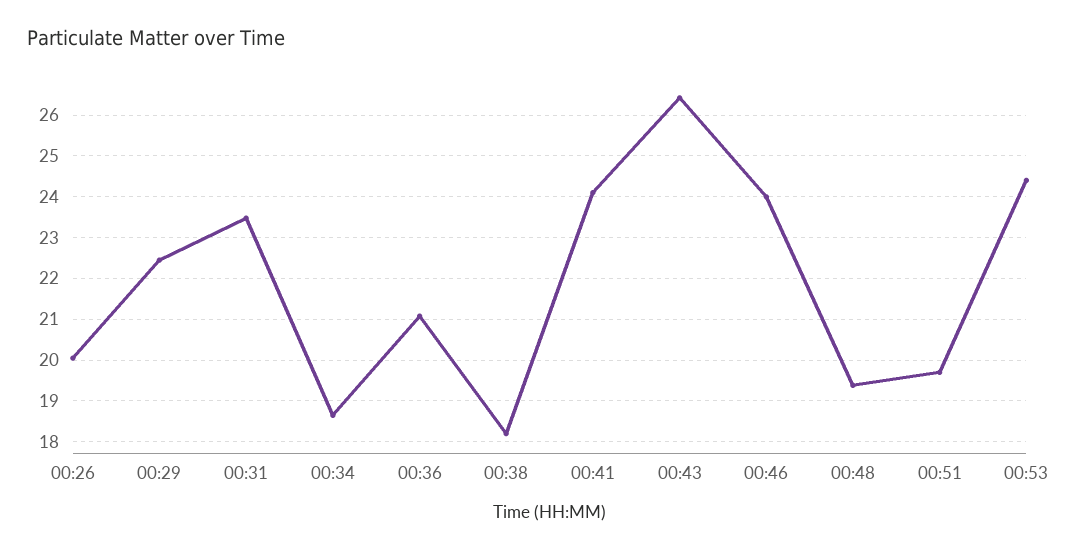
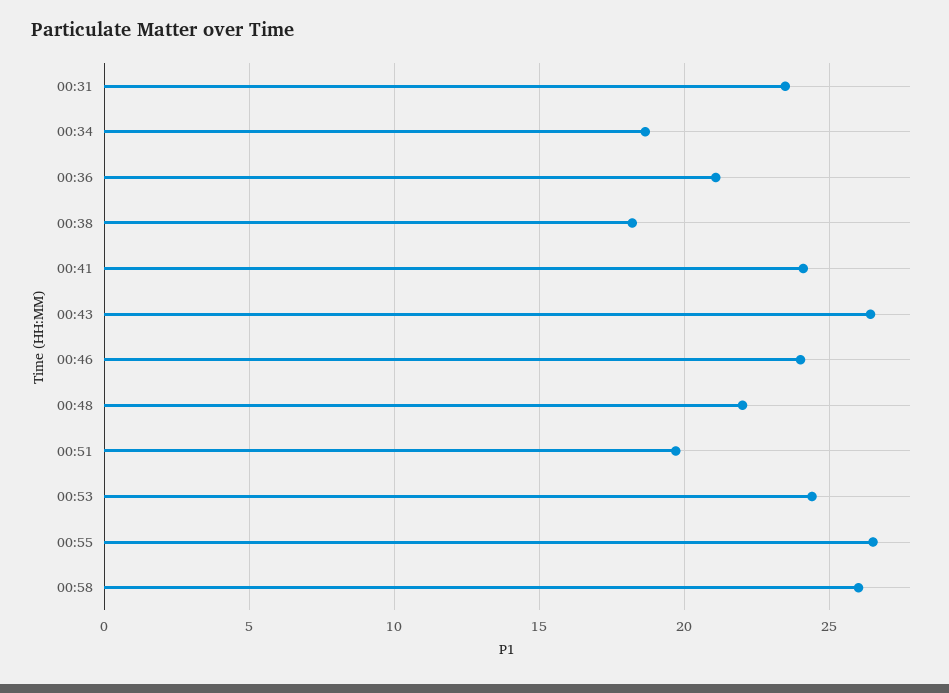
00:26: 20 -> none
00:29: 22.4 -> none
00:48: 19.4 -> 22
00:55: none -> 26.5
00:58: none -> 26

